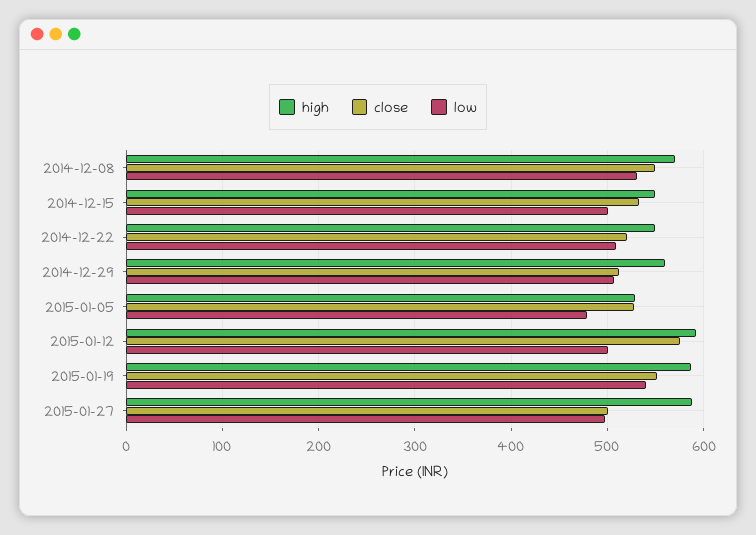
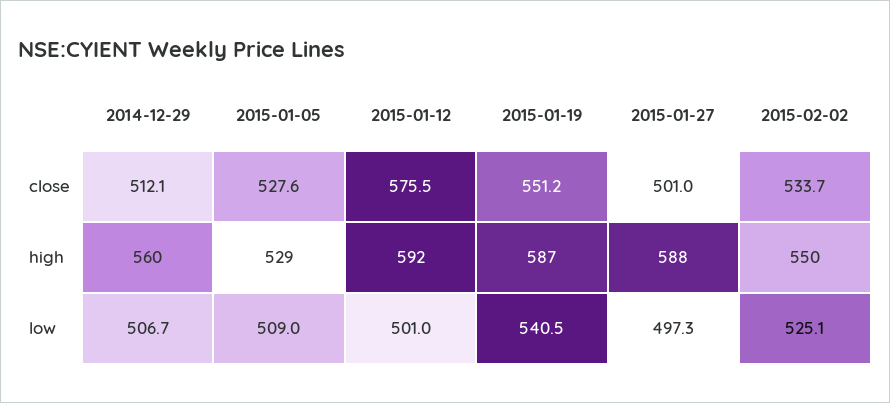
high, 2014-12-08: 570 -> none
close, 2014-12-08: 550 -> none
low, 2014-12-08: 530 -> none
high, 2014-12-15: 550 -> none
close, 2014-12-15: 530 -> none
low, 2014-12-15: 500 -> none
high, 2014-12-22: 550 -> none
close, 2014-12-22: 520 -> none
low, 2014-12-22: 510 -> none
low, 2015-01-05: 480 -> 509
close, 2015-02-02: none -> 533.7
high, 2015-02-02: none -> 550
low, 2015-02-02: none -> 525.1

